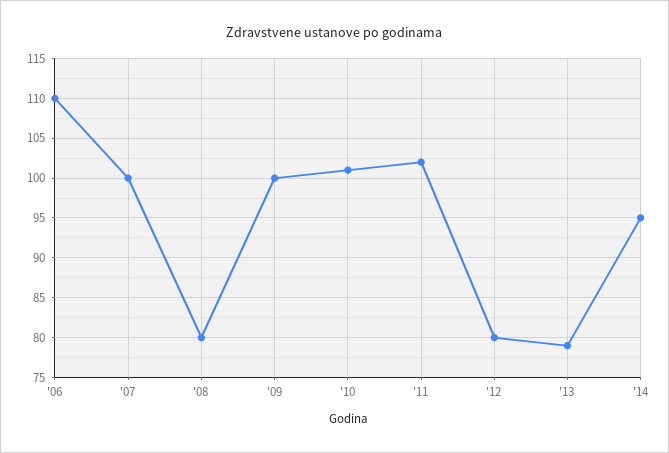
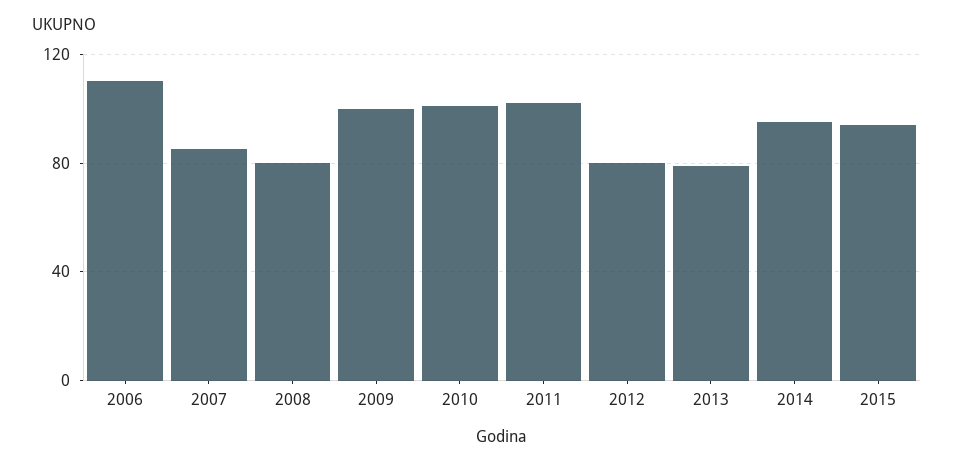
'07: 100 -> 85
2015: none -> 95

